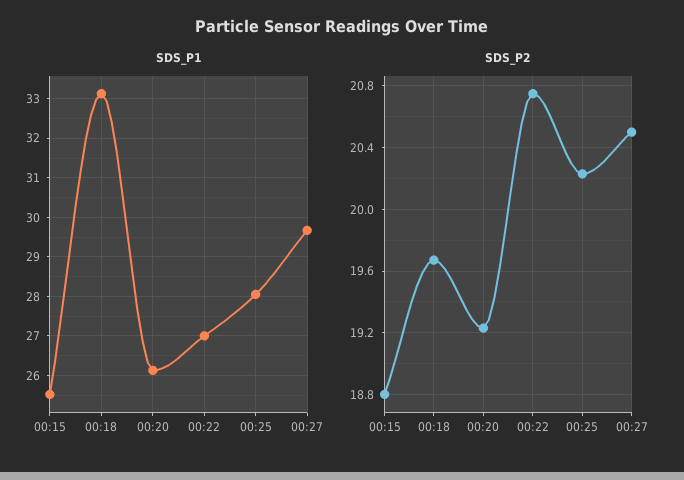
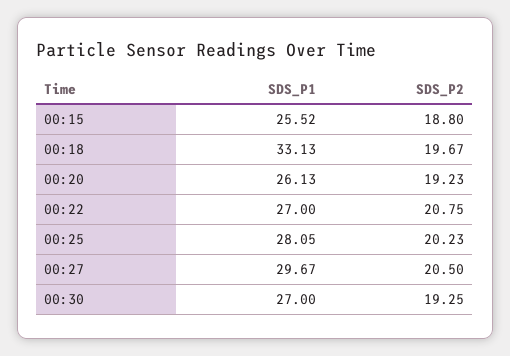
SDS_P1, 00:30: none -> 27
SDS_P2, 00:30: none -> 19.25

